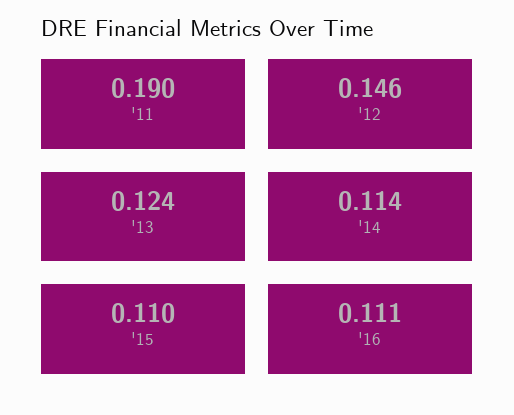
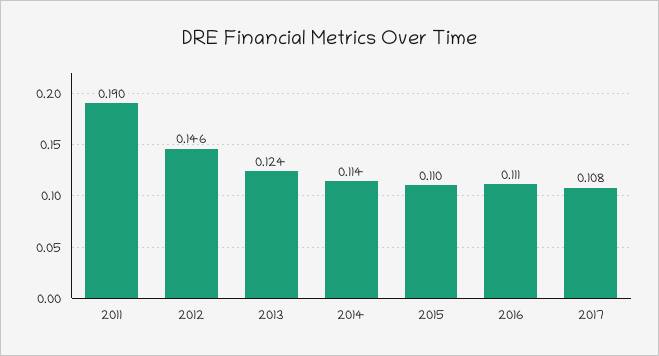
2017: none -> 0.108

